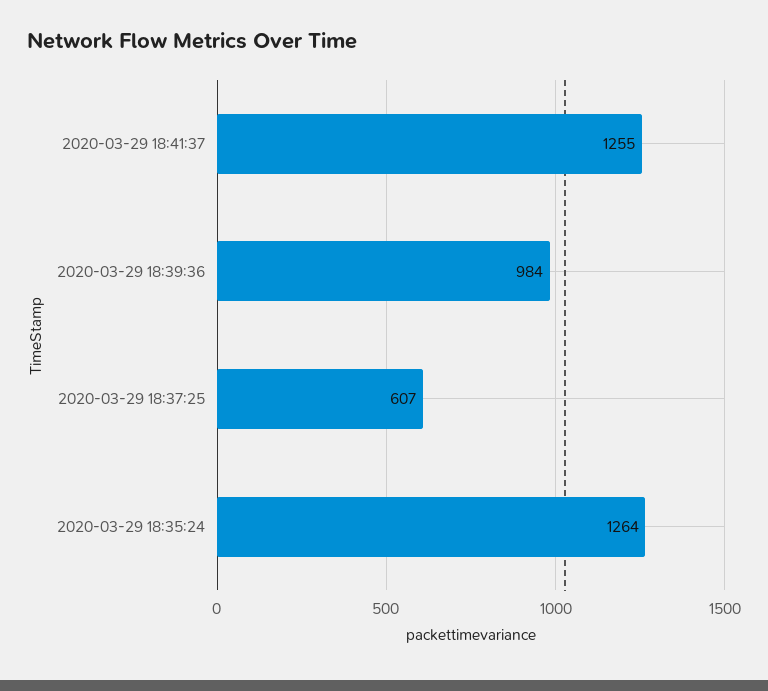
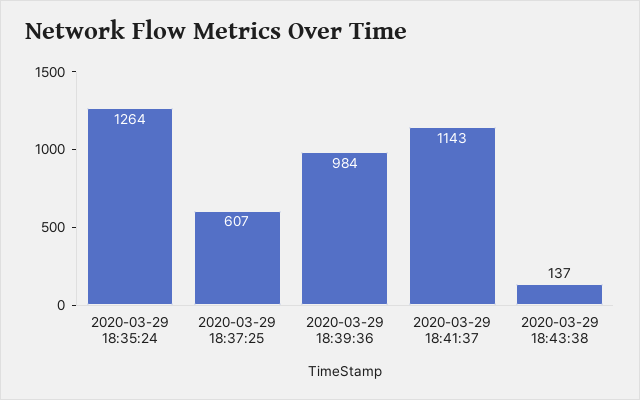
2020-03-29 18:41:37: 1255 -> 1143
2020-03-29 18:43:38: none -> 137

